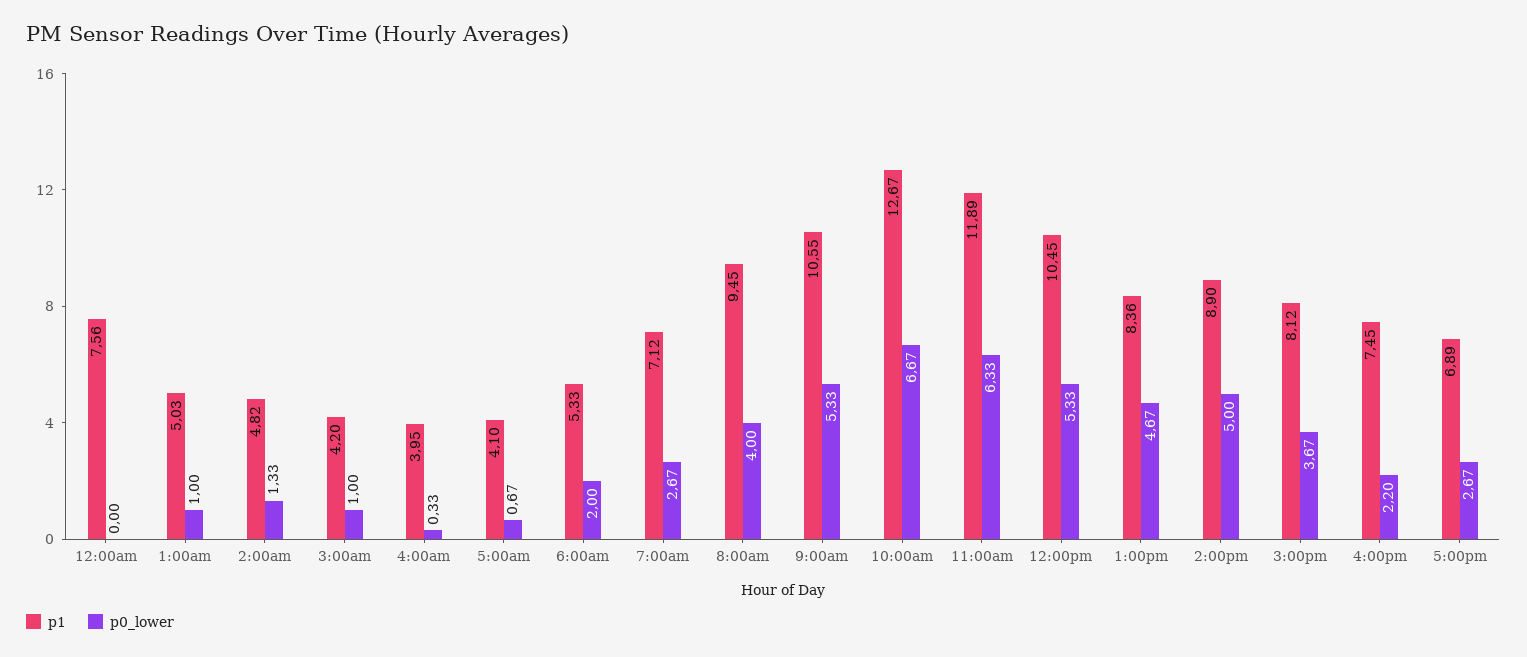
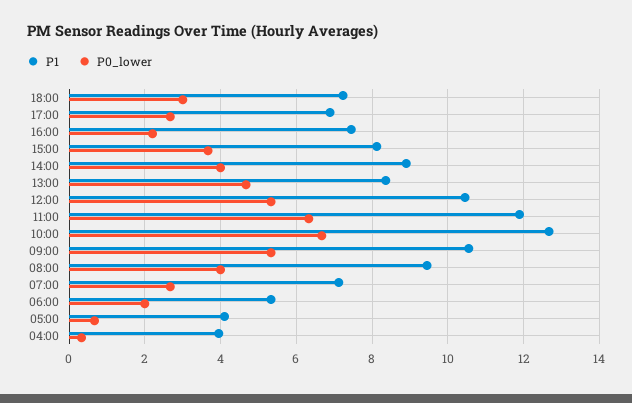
p1, 12:00am: 7.56 -> none
p0_lower, 12:00am: 0 -> none
p1, 1:00am: 5.03 -> none
p0_lower, 1:00am: 1 -> none
p1, 2:00am: 4.82 -> none
p0_lower, 2:00am: 1.33 -> none
p1, 3:00am: 4.2 -> none
p0_lower, 3:00am: 1 -> none
p0_lower, 2:00pm: 5 -> 4
p1, 18:00: none -> 7.2
p0_lower, 18:00: none -> 3

